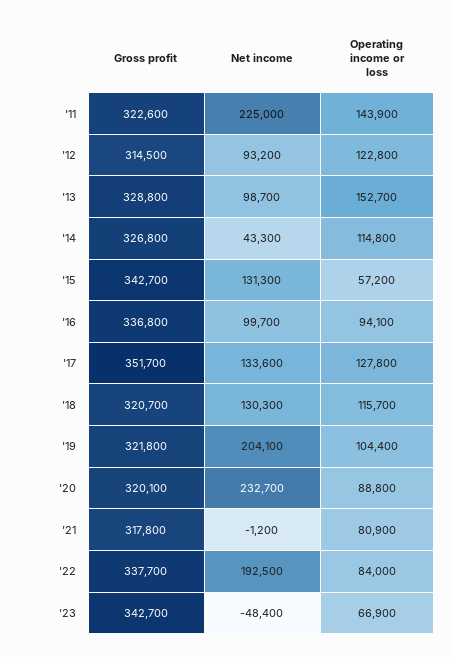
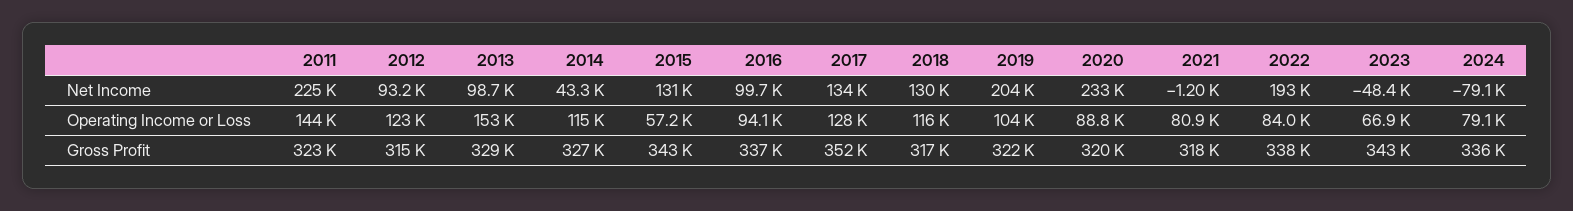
Gross profit, '18: 320700 -> 317000
Net income, 2024: none -> -79100
Operating income or loss, 2024: none -> 79100
Gross profit, 2024: none -> 336000

